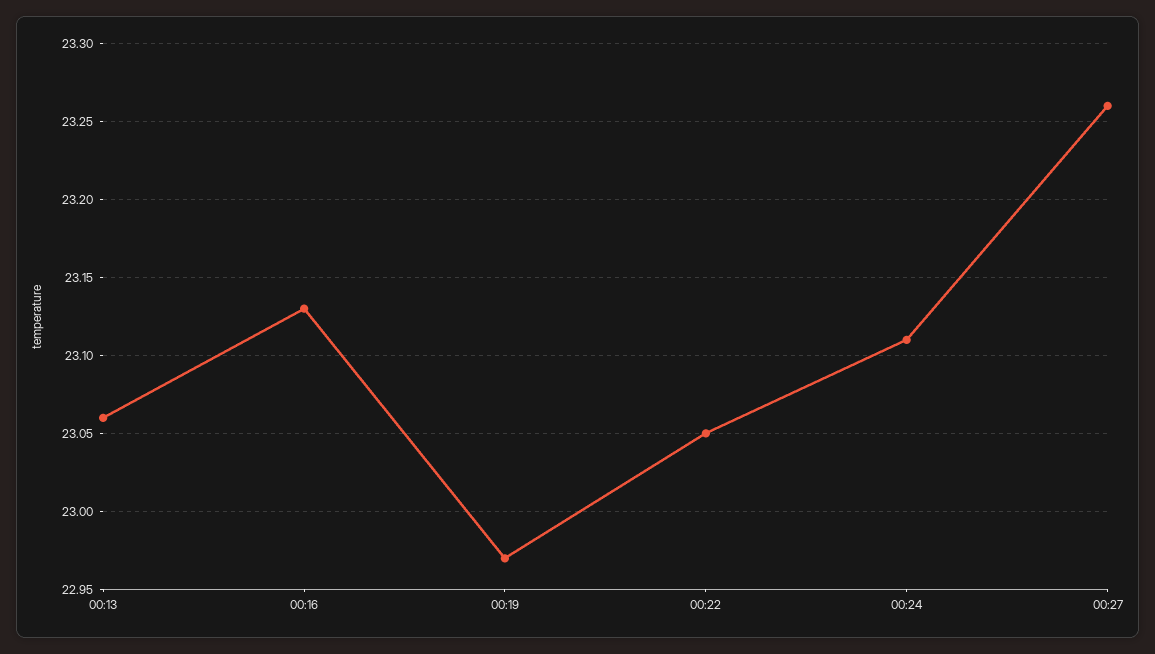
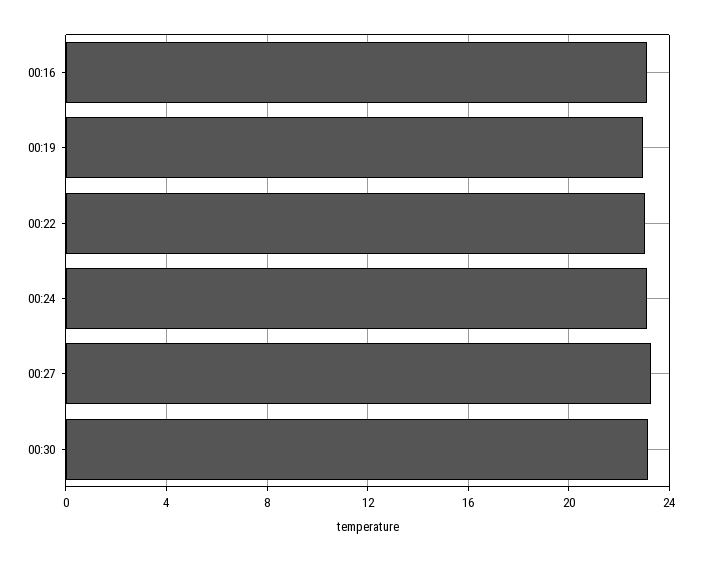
00:13: 23.06 -> none
00:30: none -> 23

